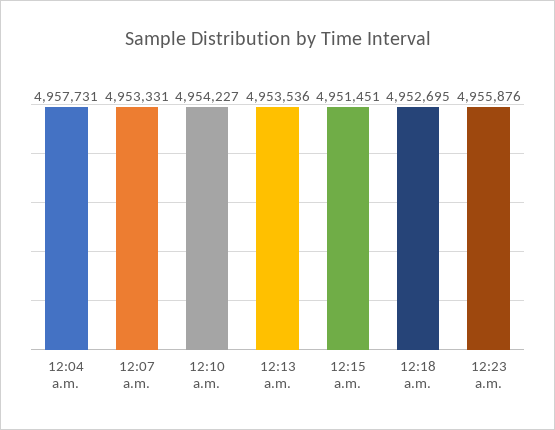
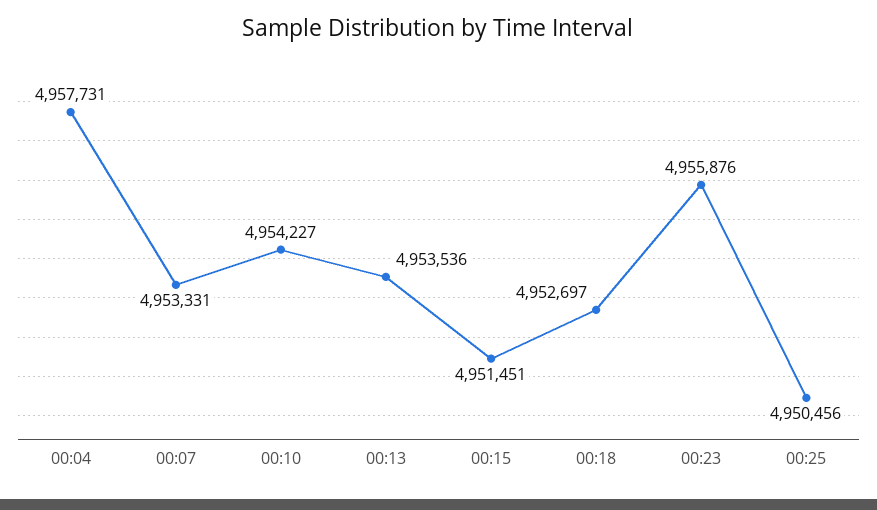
12:18 a.m.: 4952695 -> 4952697
00:25: none -> 4950456

